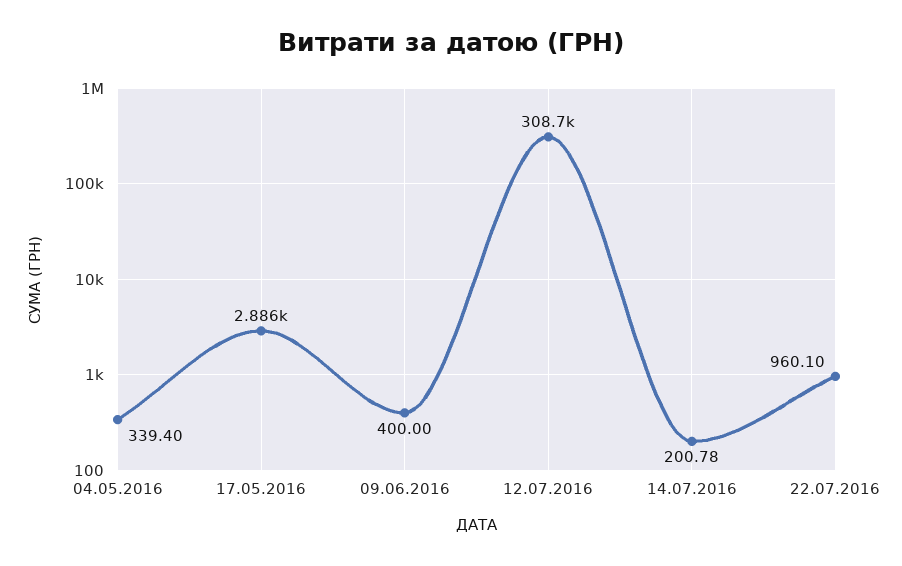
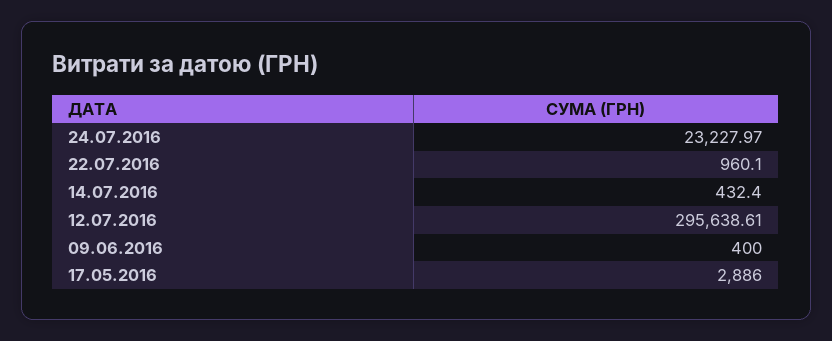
04.05.2016: 339.4 -> none
12.07.2016: 308700 -> 295638.61
14.07.2016: 200.78 -> 432.4
24.07.2016: none -> 23227.97

